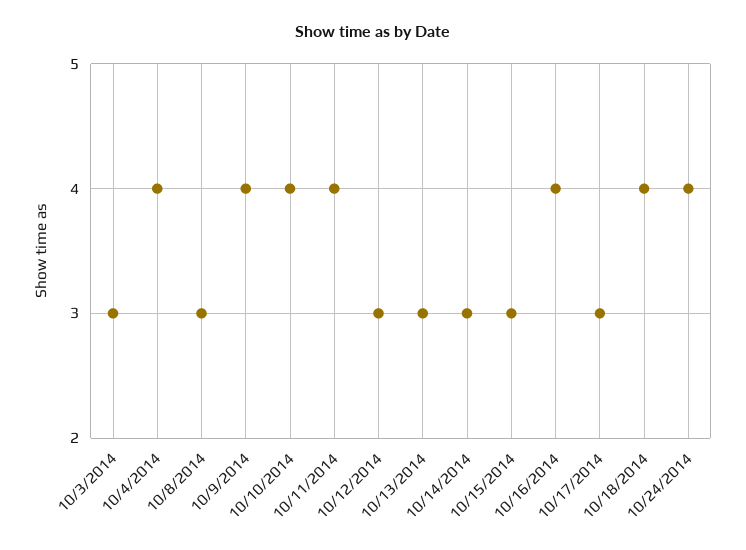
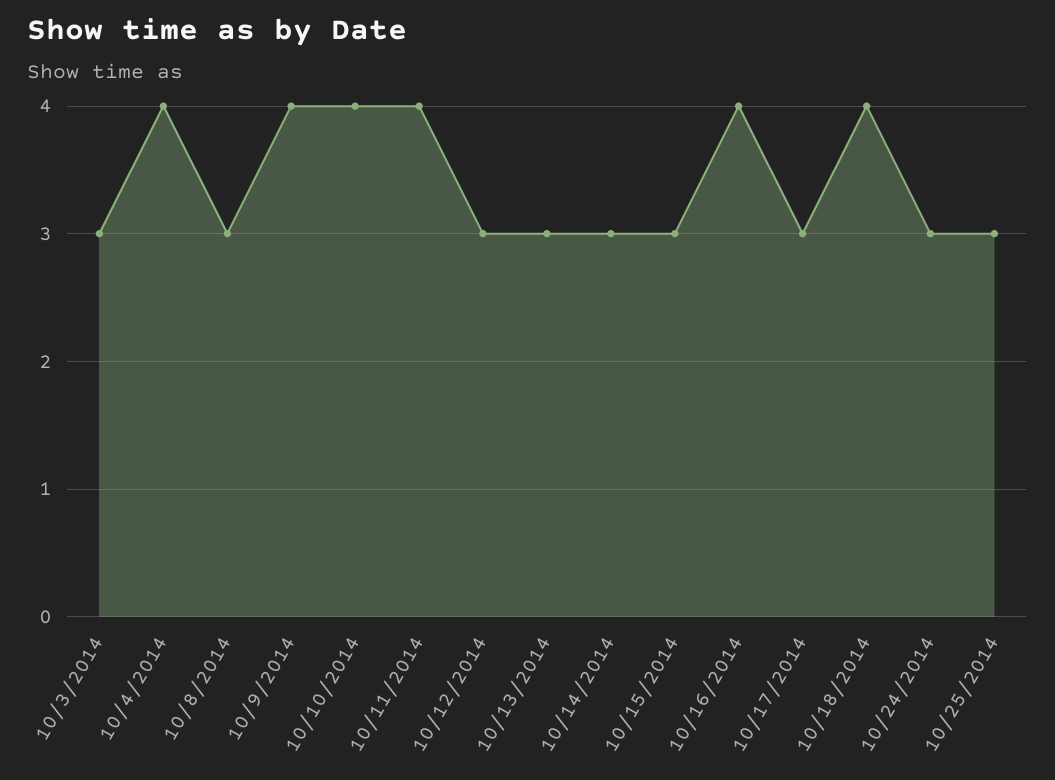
10/24/2014: 4 -> 3
10/25/2014: none -> 3

